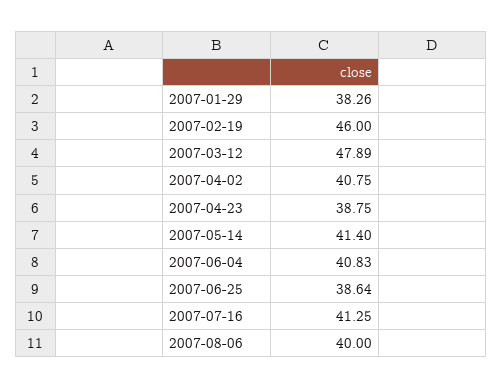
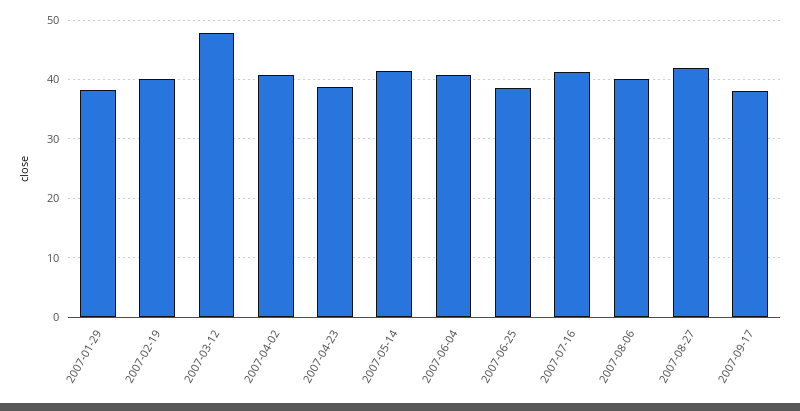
2007-02-19: 46 -> 40
2007-08-27: none -> 42
2007-09-17: none -> 38

